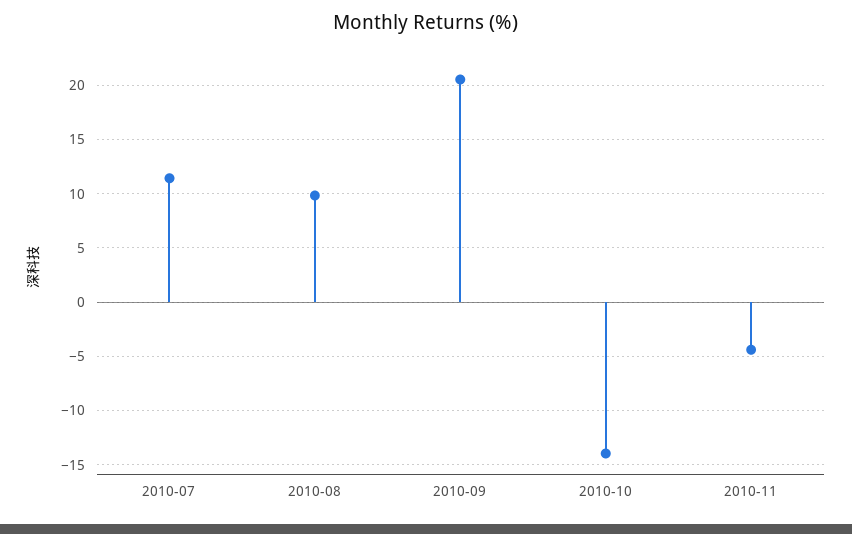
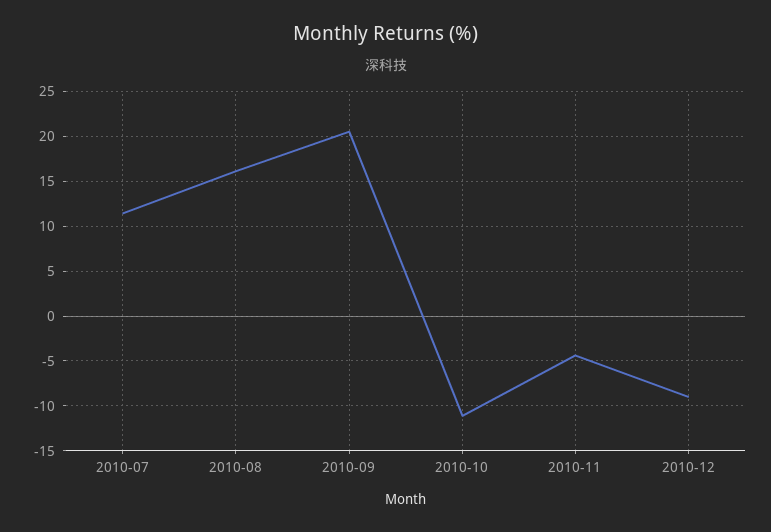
2010-08: 10 -> 16
2010-10: -14 -> -11
2010-12: none -> -9

